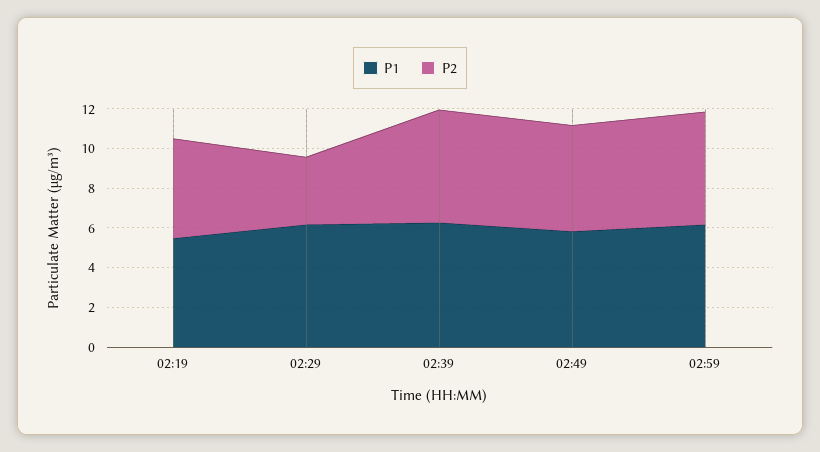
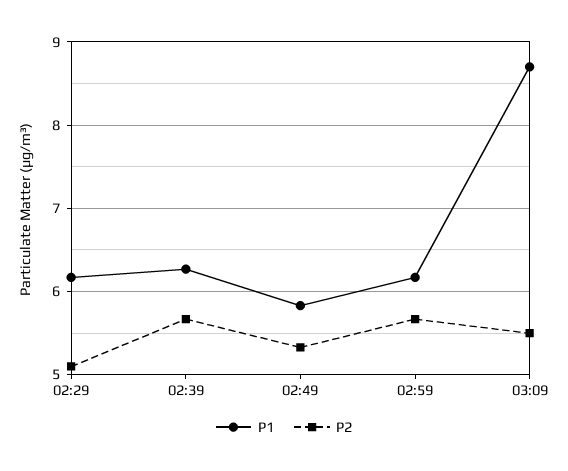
P1, 02:19: 5.5 -> none
P2, 02:19: 5 -> none
P2, 02:29: 3.5 -> 5.1
P1, 03:09: none -> 8.7
P2, 03:09: none -> 5.5

